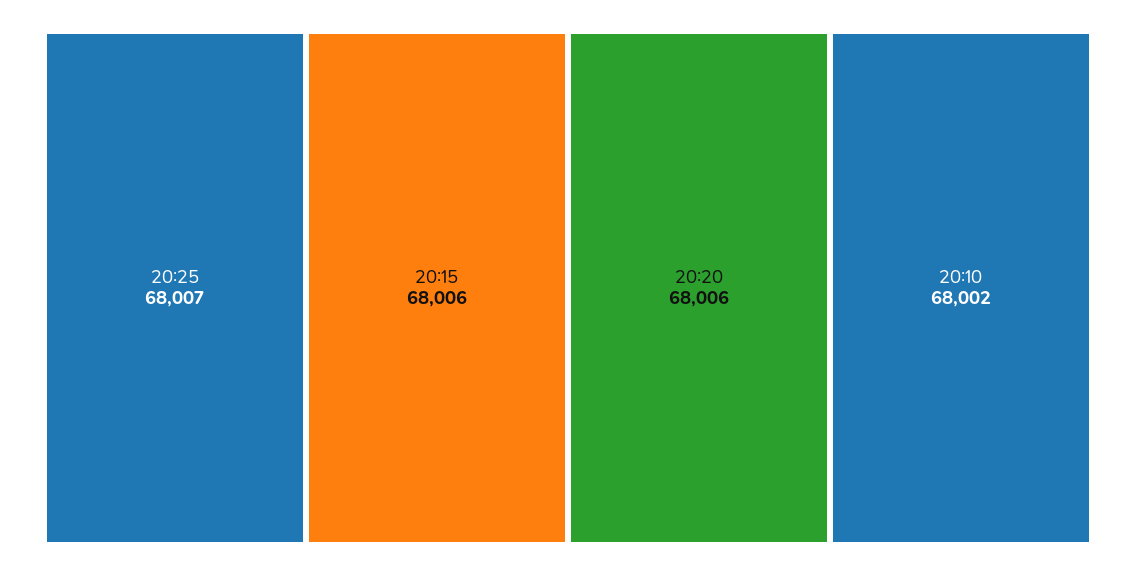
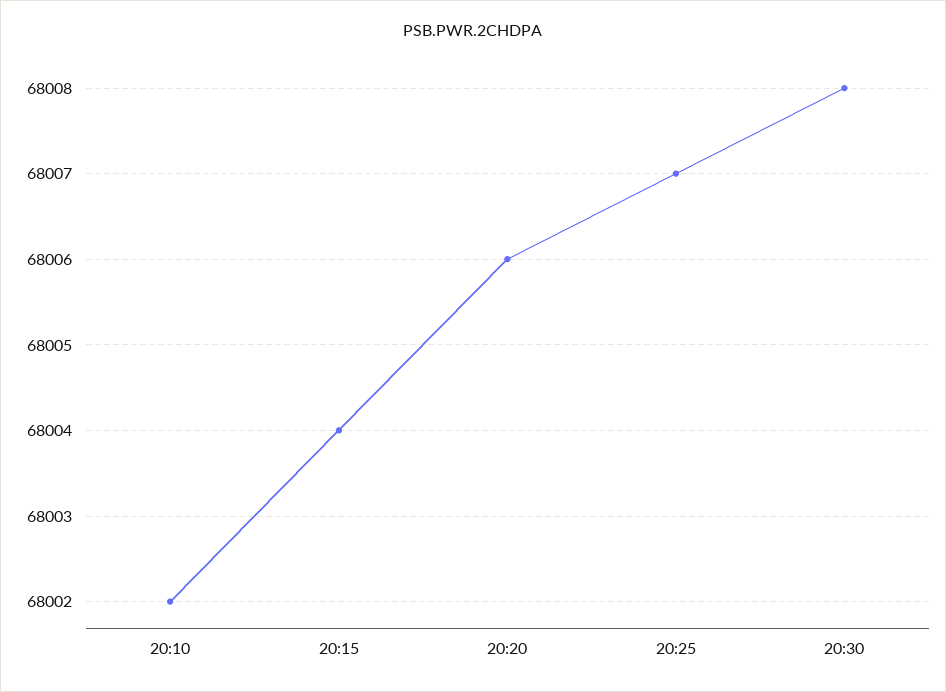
20:15: 68006 -> 68004
20:30: none -> 68008

